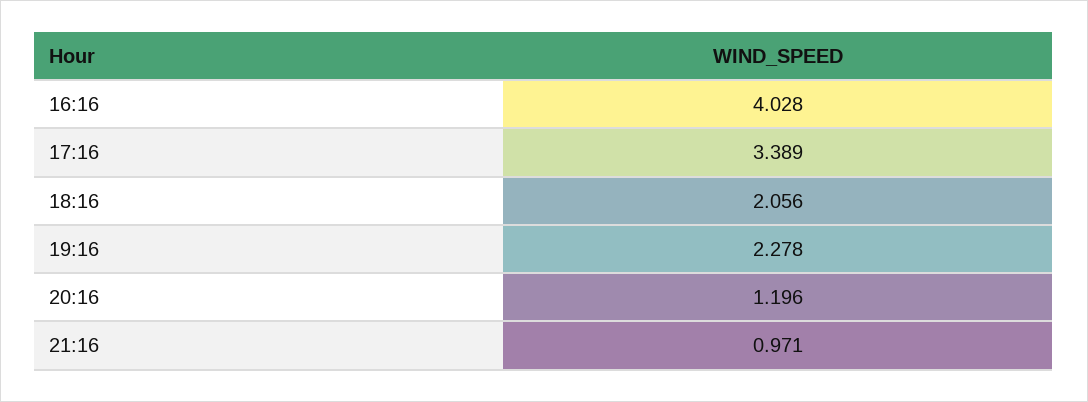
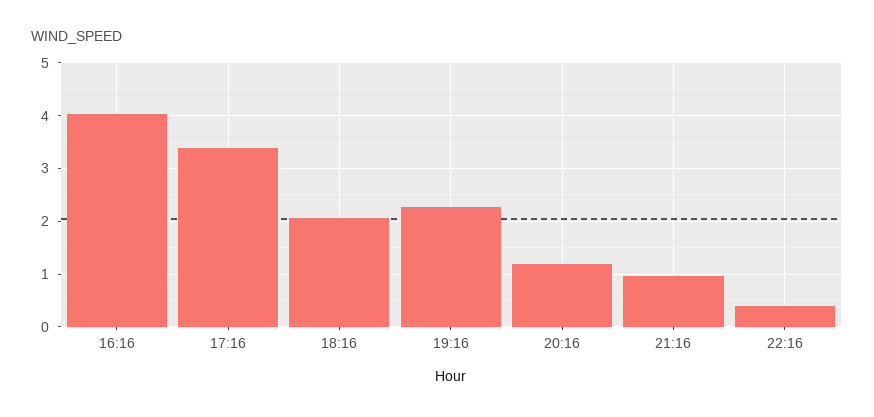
22:16: none -> 0.4

